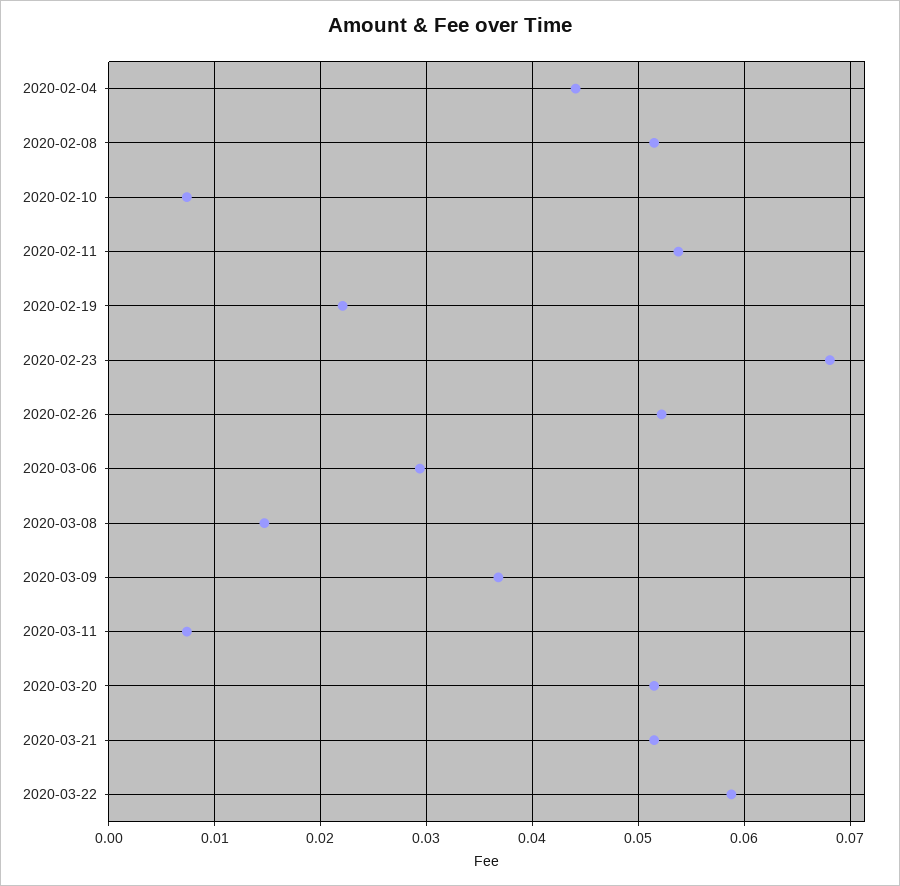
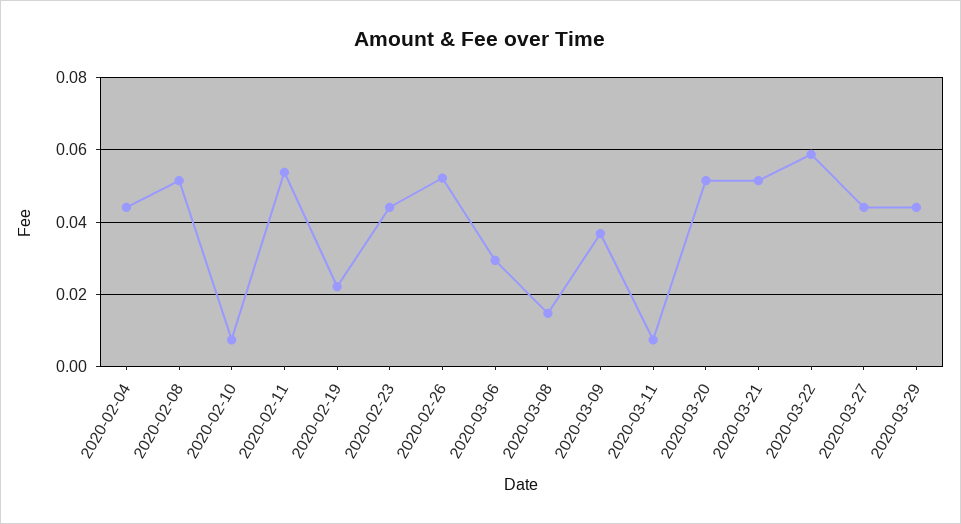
2020-02-23: 0.068 -> 0.044
2020-03-27: none -> 0.044
2020-03-29: none -> 0.044

